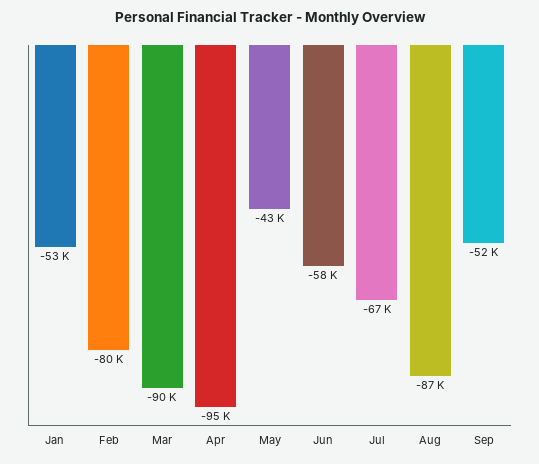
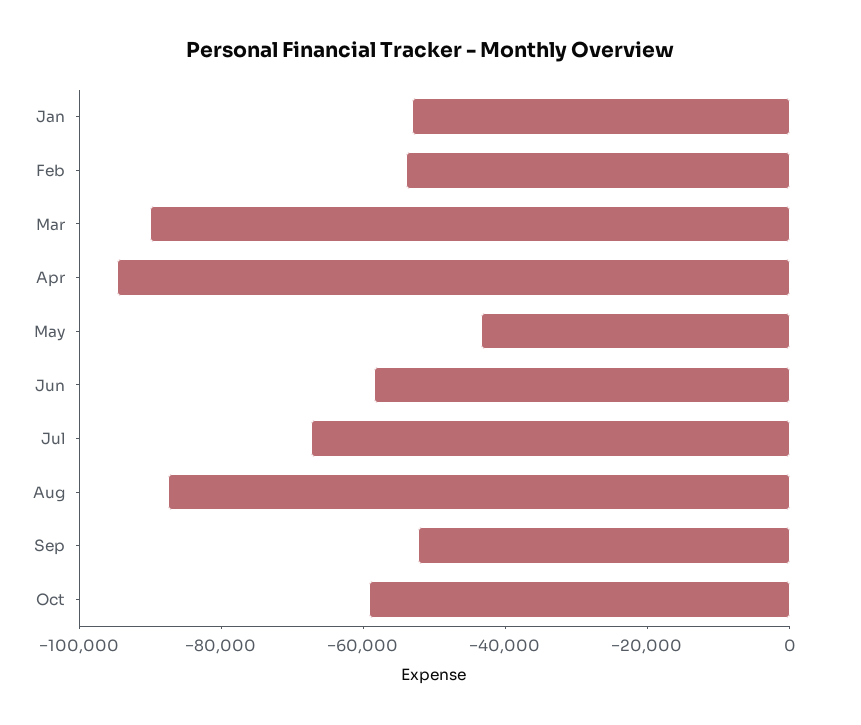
Feb: -80000 -> -55000
Oct: none -> -60000

